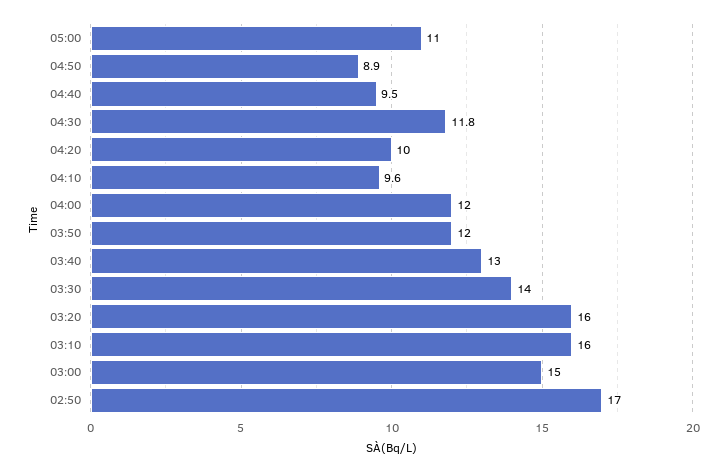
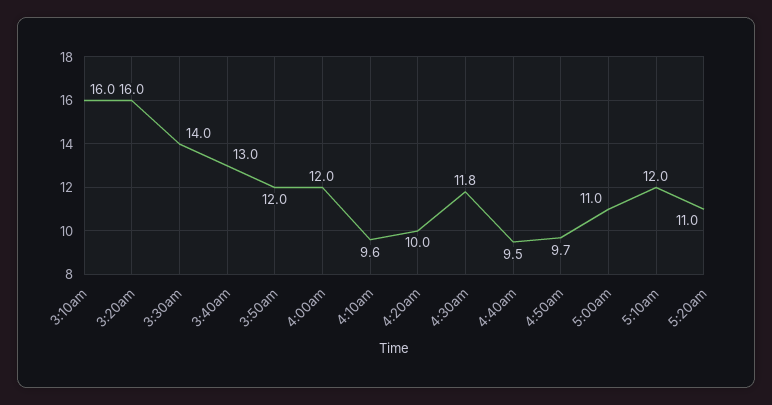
04:50: 8.9 -> 9.7
03:00: 15 -> none
02:50: 17 -> none
5:10am: none -> 12
5:20am: none -> 11

